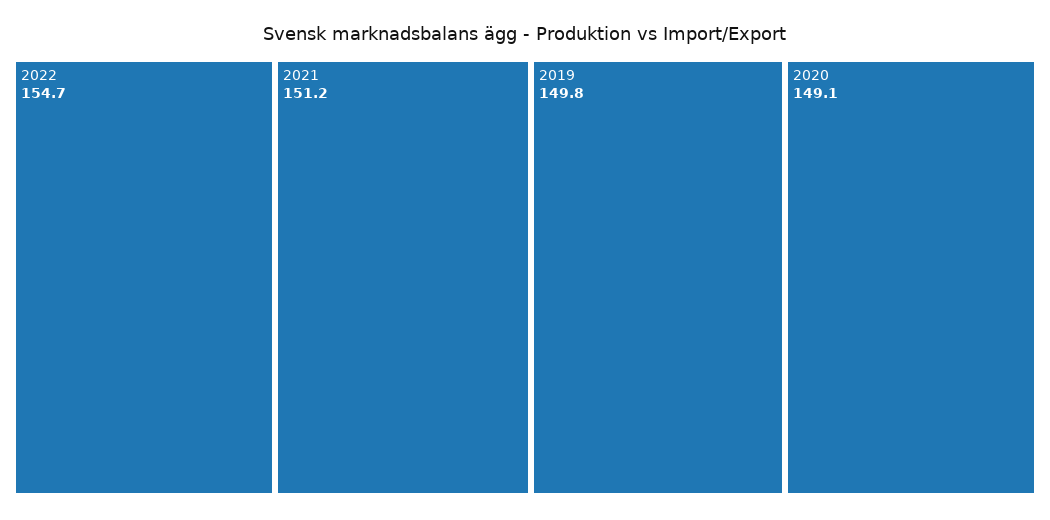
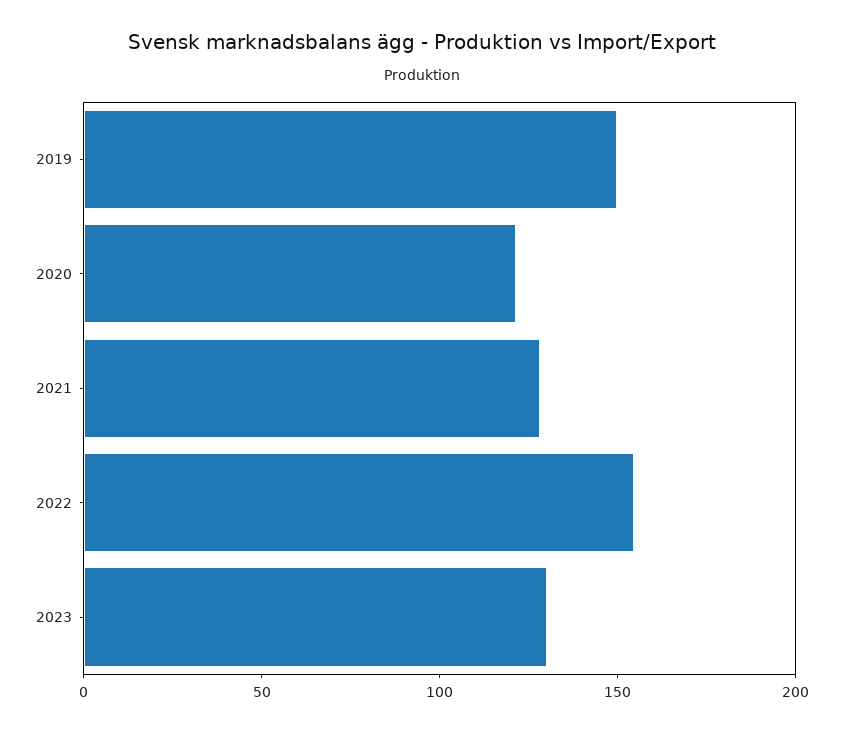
2021: 151.2 -> 130
2020: 149.1 -> 120
2023: none -> 130

